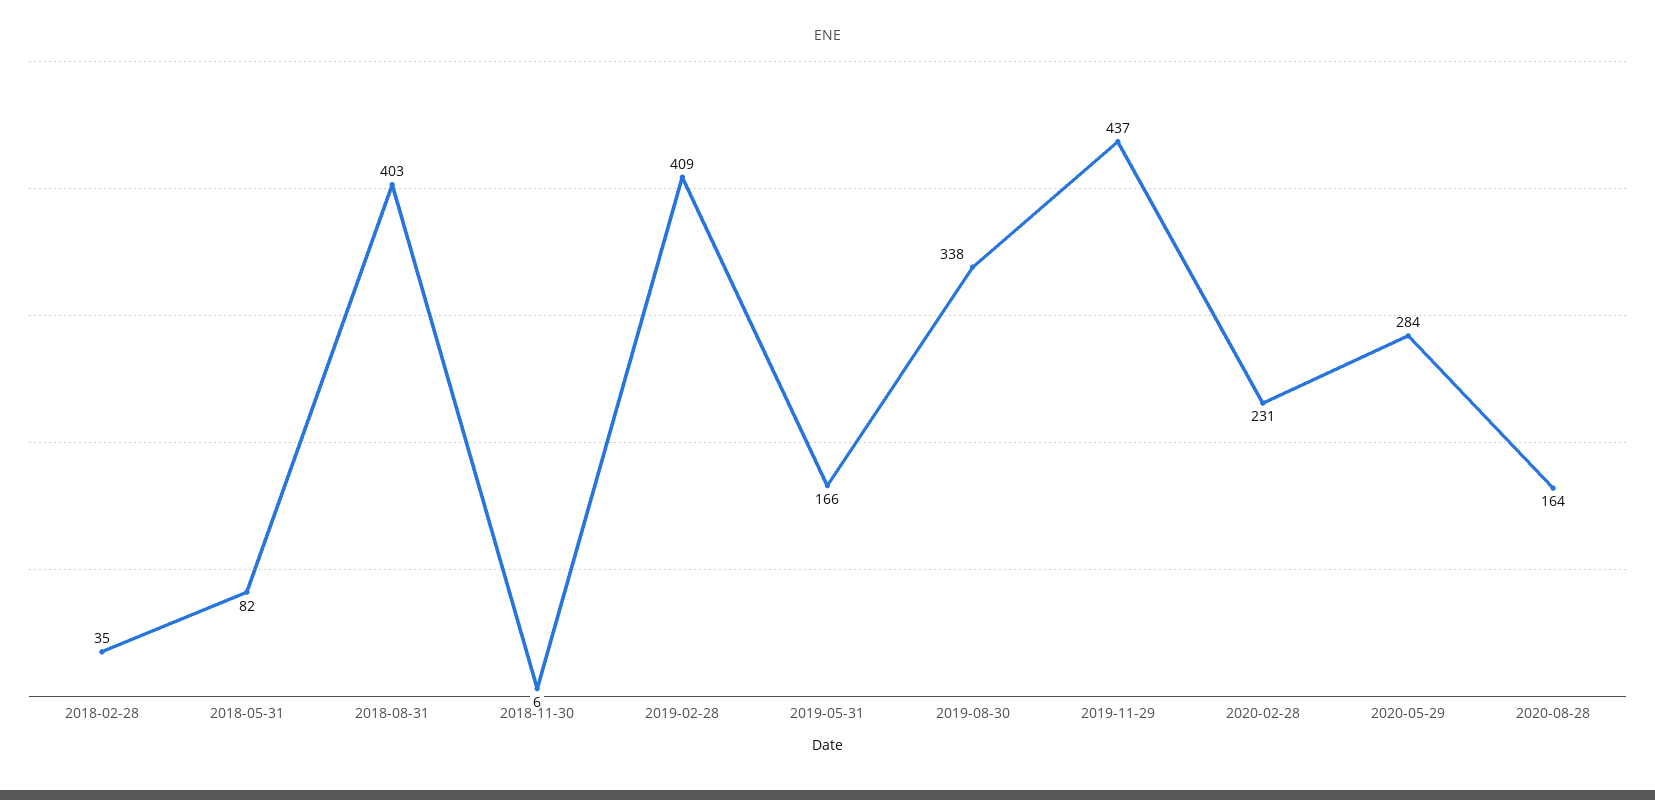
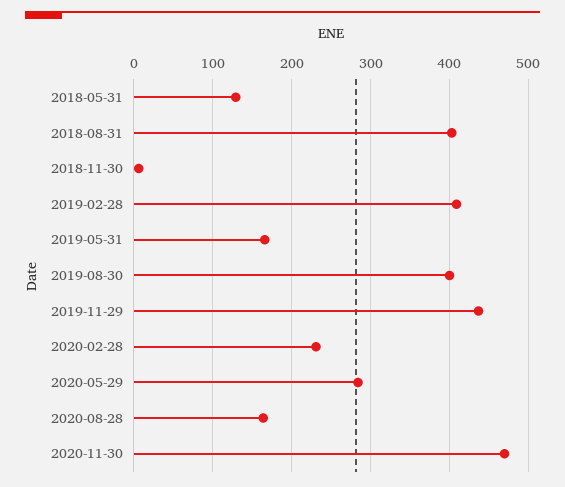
2018-02-28: 35 -> none
2018-05-31: 82 -> 130
2019-08-30: 338 -> 400
2020-11-30: none -> 470

